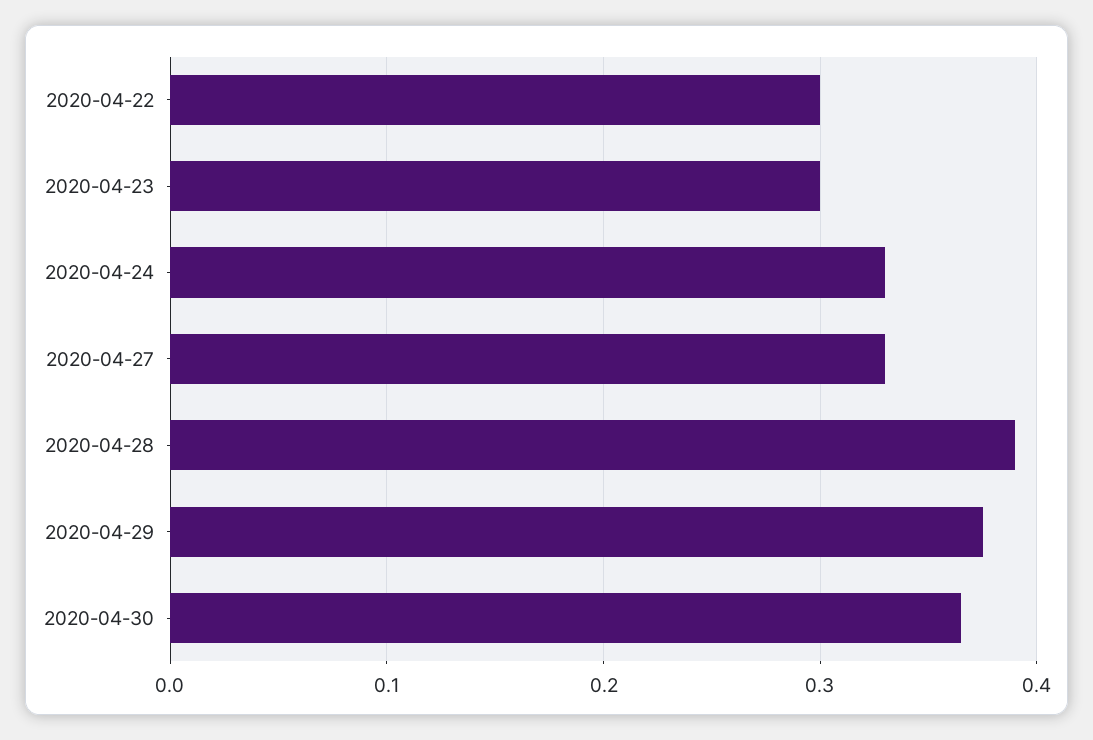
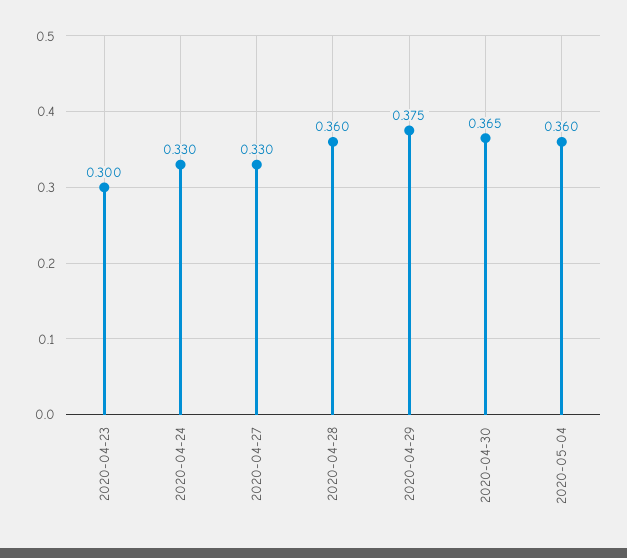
2020-04-22: 0.3 -> none
2020-04-28: 0.39 -> 0.36
2020-05-04: none -> 0.36

